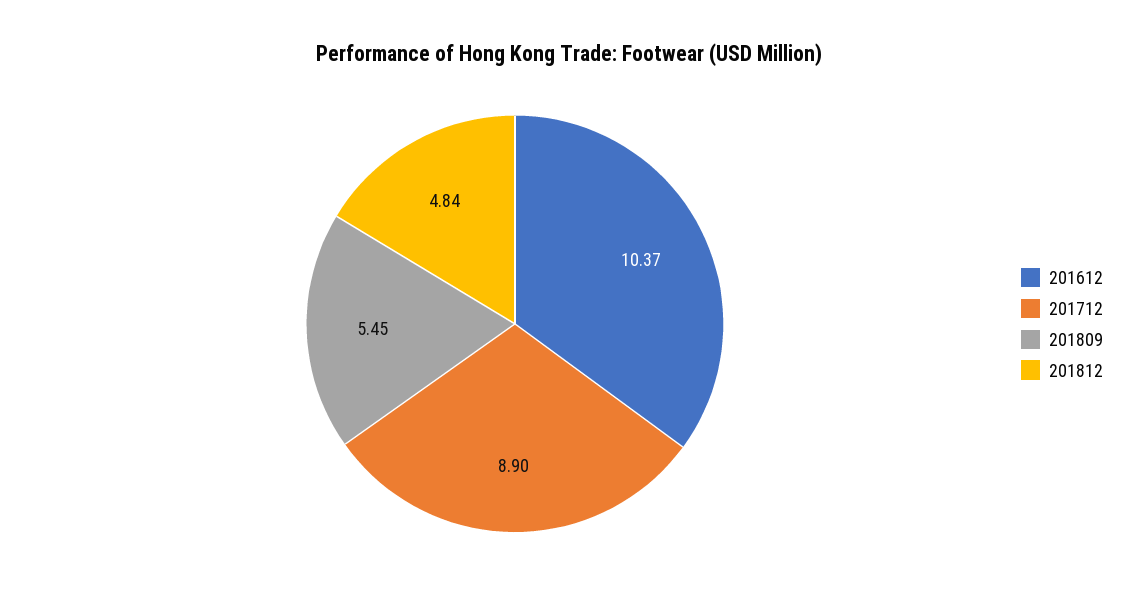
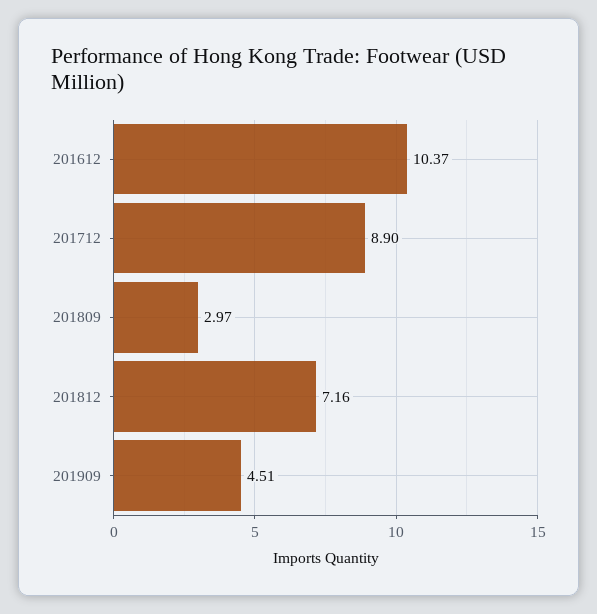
201809: 5.45 -> 2.97
201812: 4.84 -> 7.16
201909: none -> 4.51

